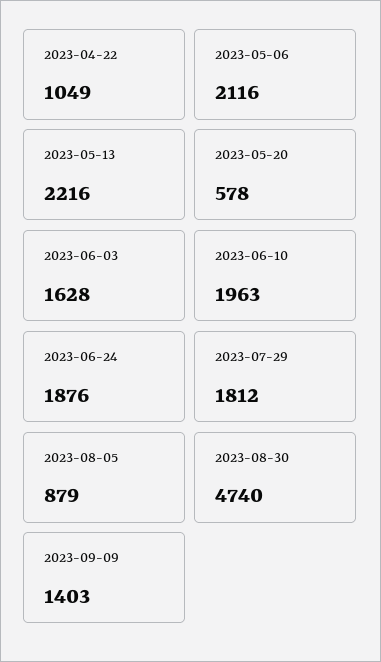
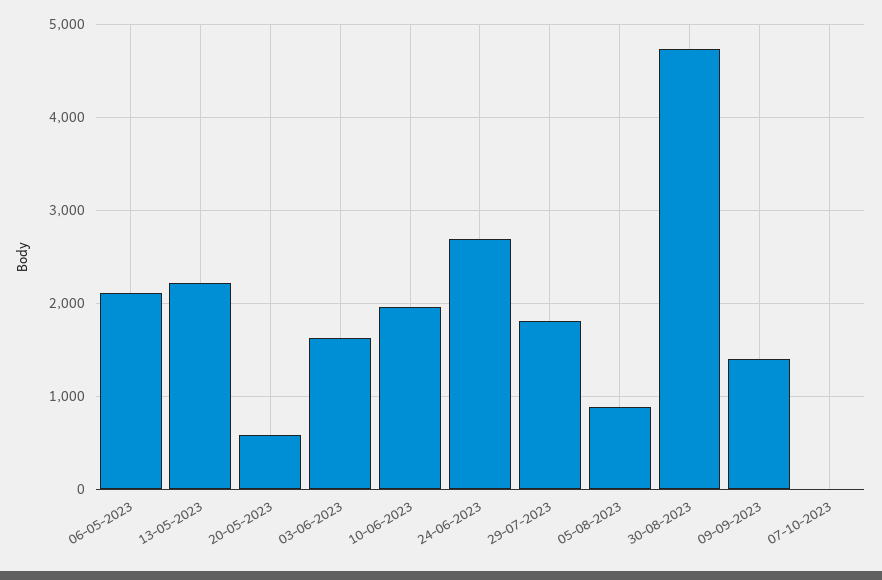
2023-04-22: 1049 -> none
2023-06-24: 1876 -> 2700
07-10-2023: none -> 0

